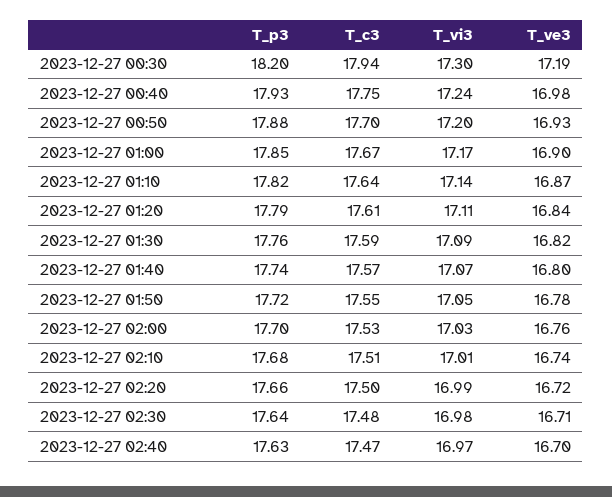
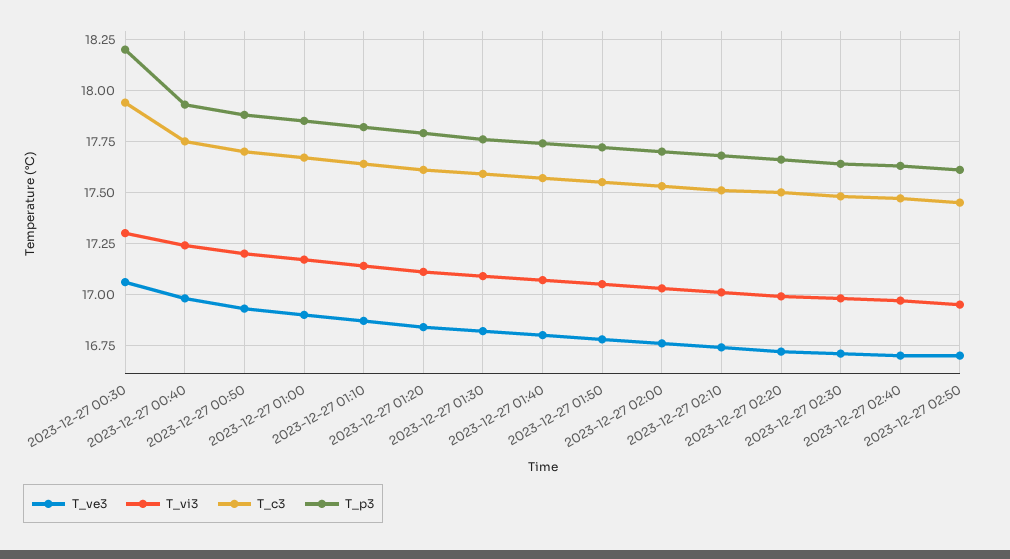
T_ve3, 2023-12-27 00:30: 17.19 -> 17.05
T_ve3, 2023-12-27 02:50: none -> 16.7
T_vi3, 2023-12-27 02:50: none -> 16.95
T_c3, 2023-12-27 02:50: none -> 17.45
T_p3, 2023-12-27 02:50: none -> 17.6

